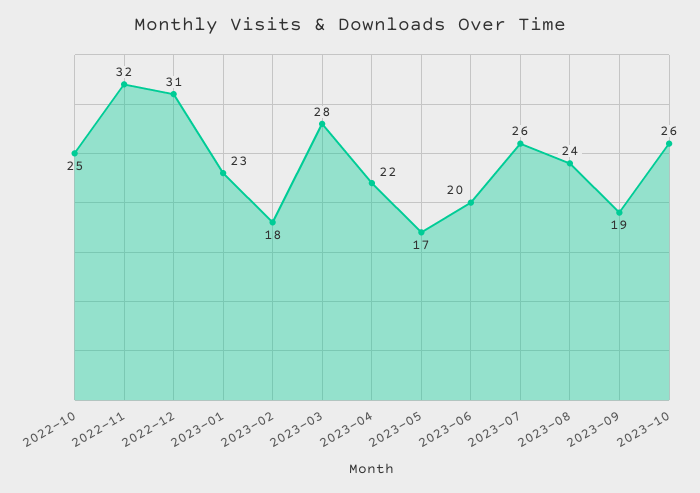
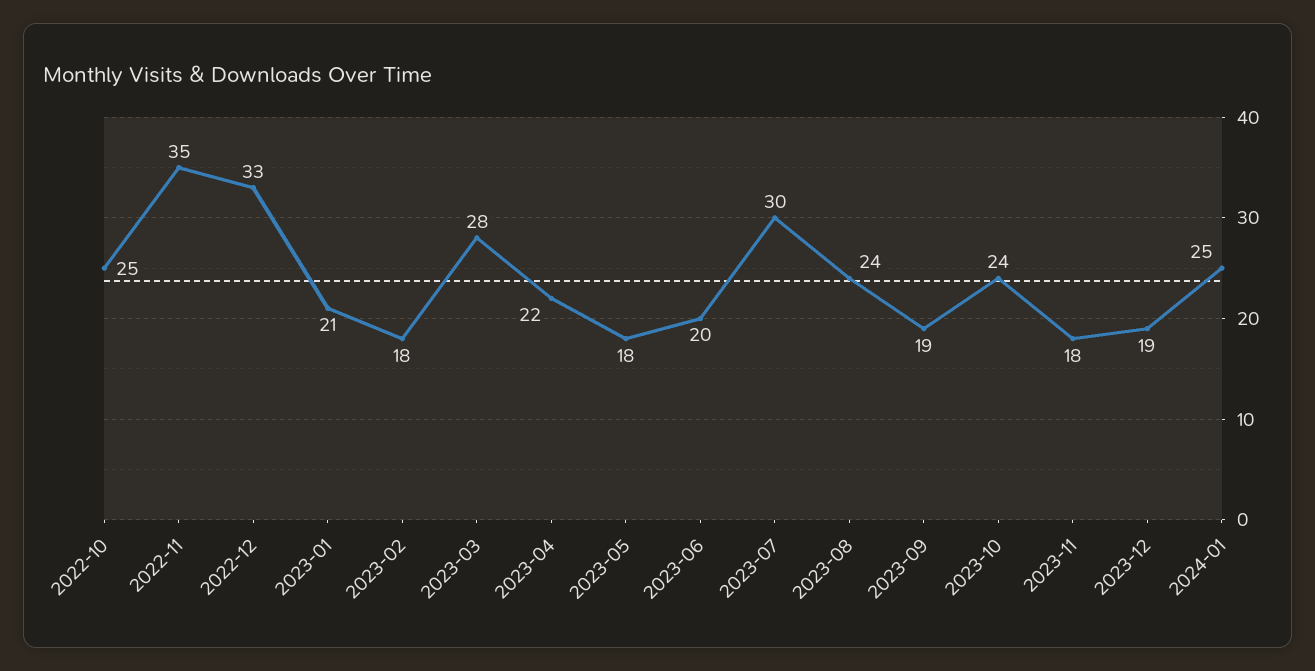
2022-11: 32 -> 35
2022-12: 31 -> 33
2023-01: 23 -> 21
2023-05: 17 -> 18
2023-07: 26 -> 30
2023-10: 26 -> 24
2023-11: none -> 18
2023-12: none -> 19
2024-01: none -> 25

